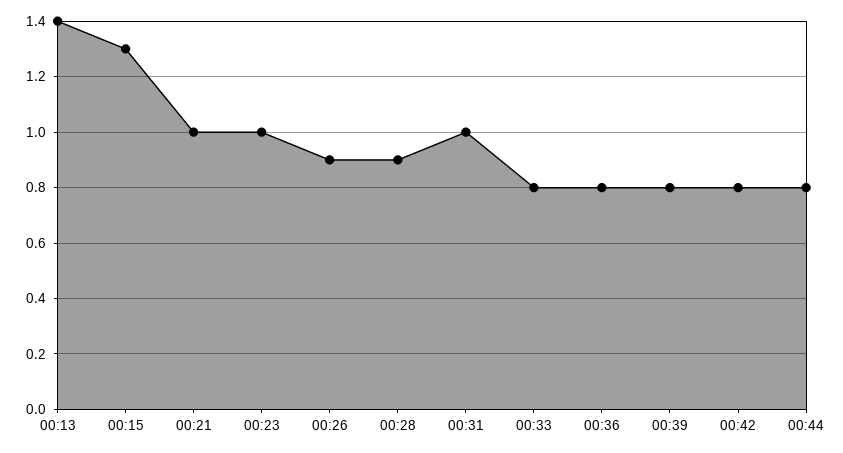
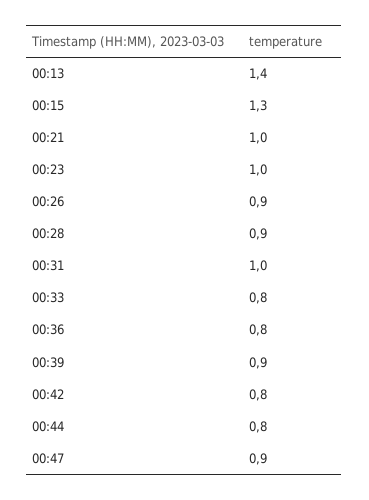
00:39: 0.8 -> 0.9
00:47: none -> 0.9

